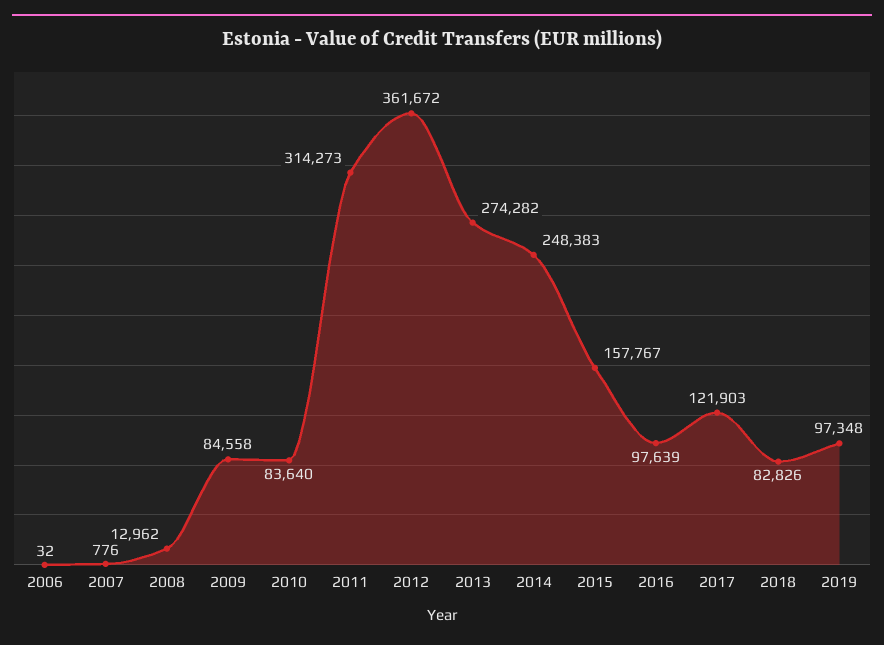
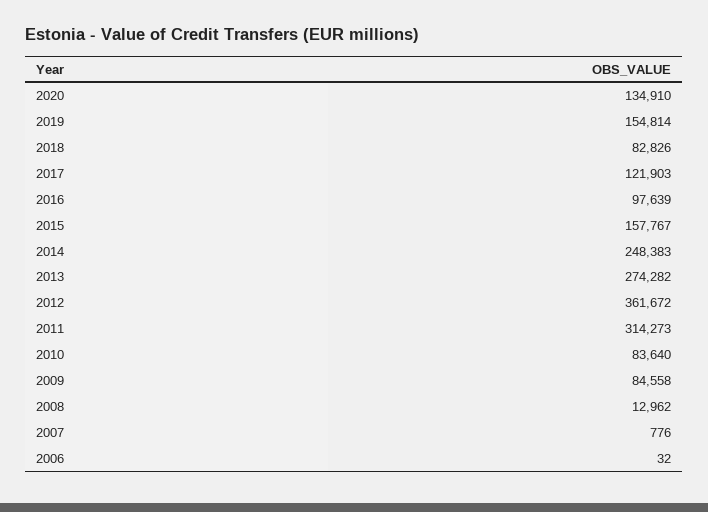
2019: 97348 -> 154814
2020: none -> 134910

